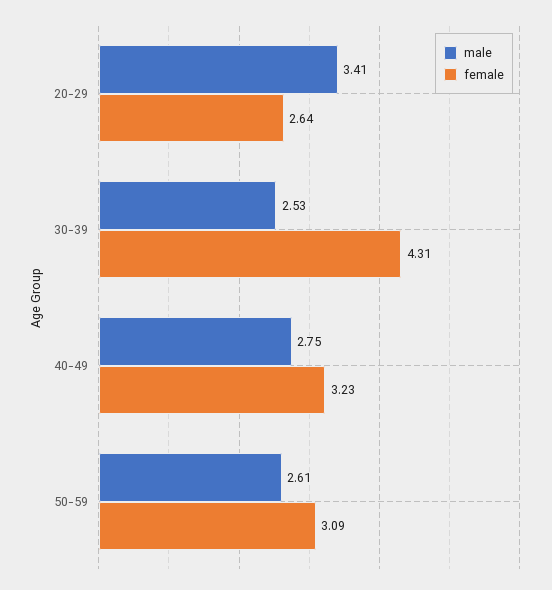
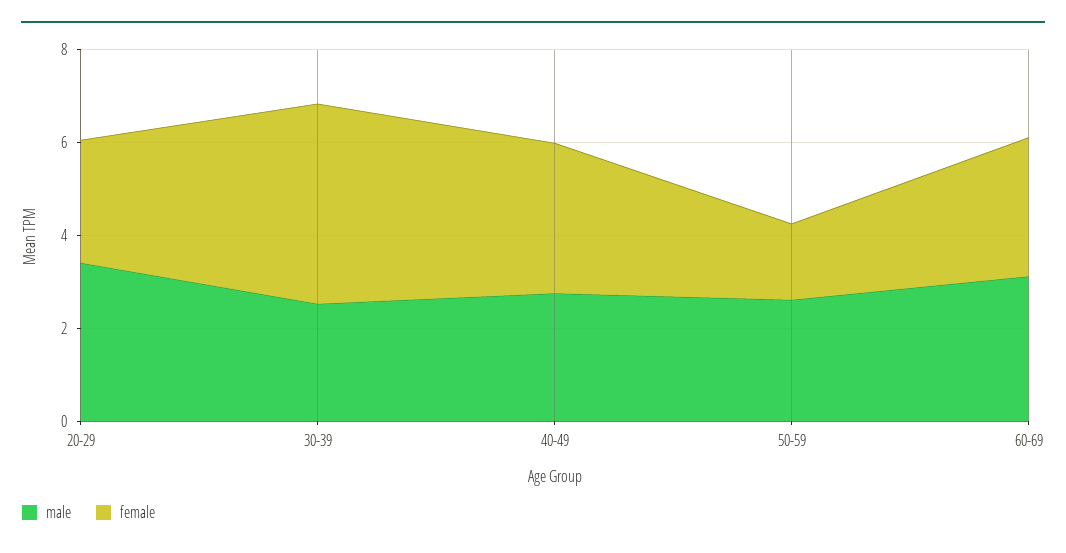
female, 50-59: 3.09 -> 1.5
male, 60-69: none -> 3
female, 60-69: none -> 3

